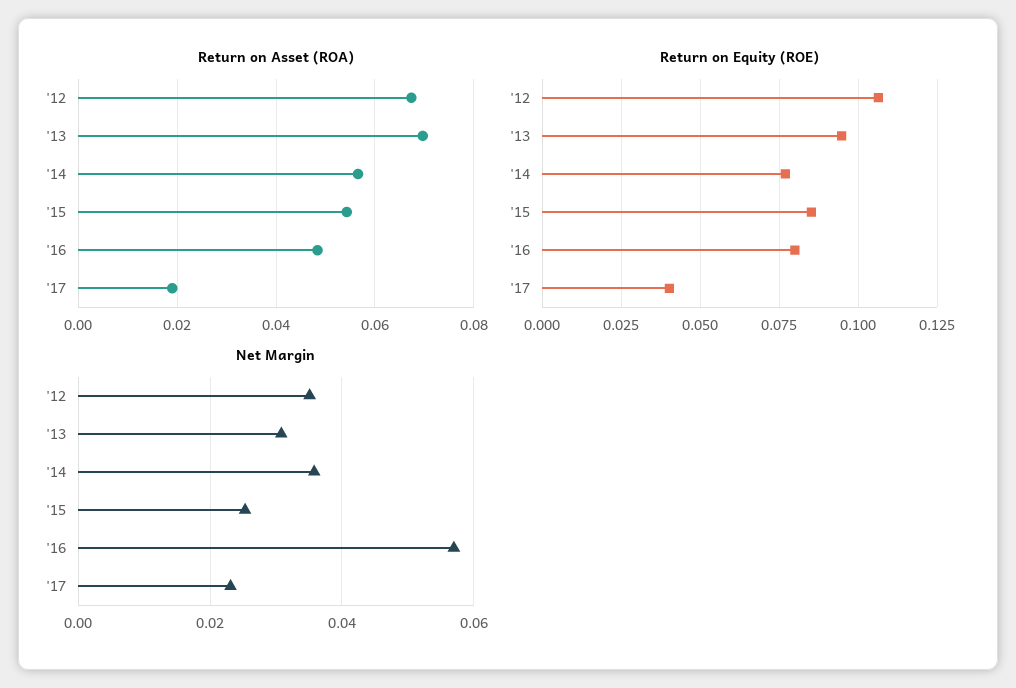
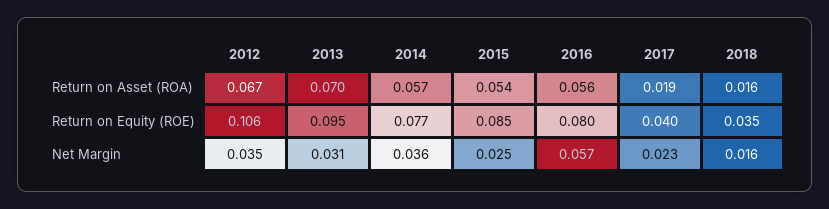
Return on Asset (ROA), '16: 0.048 -> 0.056
Return on Asset (ROA), 2018: none -> 0.016
Return on Equity (ROE), 2018: none -> 0.035
Net Margin, 2018: none -> 0.016

